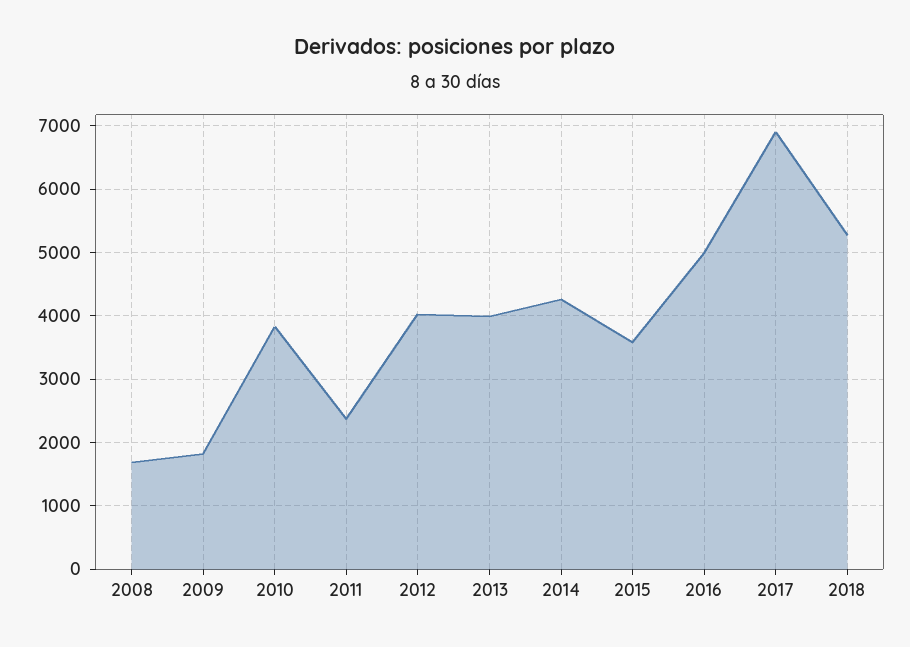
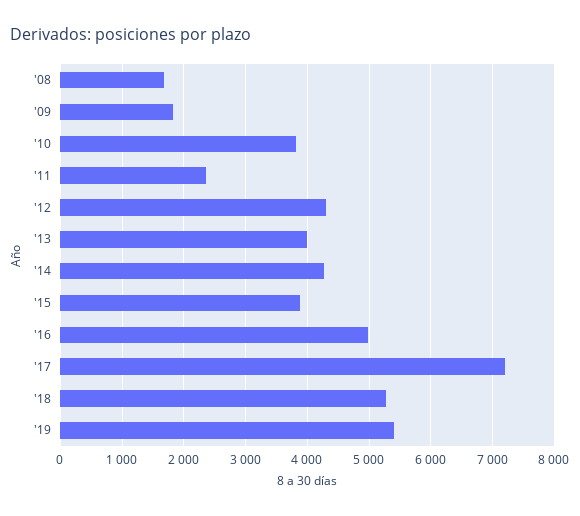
2012: 4000 -> 4300
2015: 3600 -> 3900
2017: 6900 -> 7200
'19: none -> 5400

